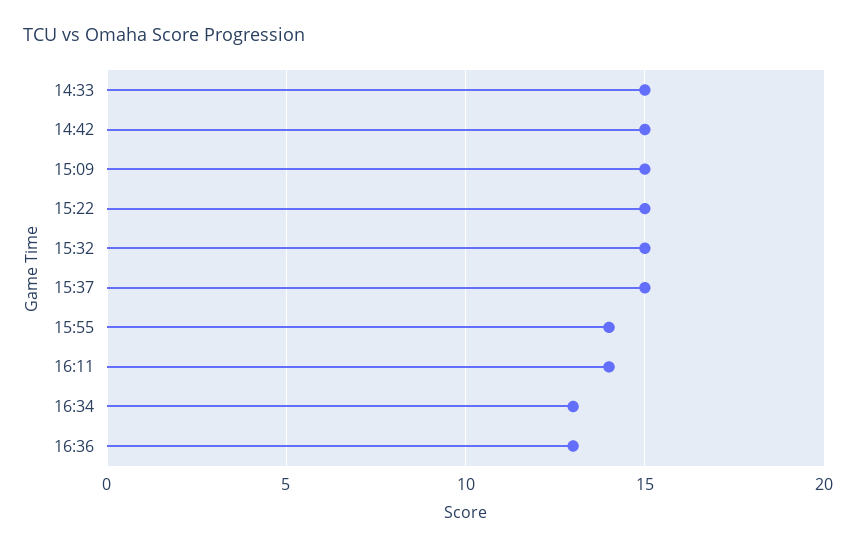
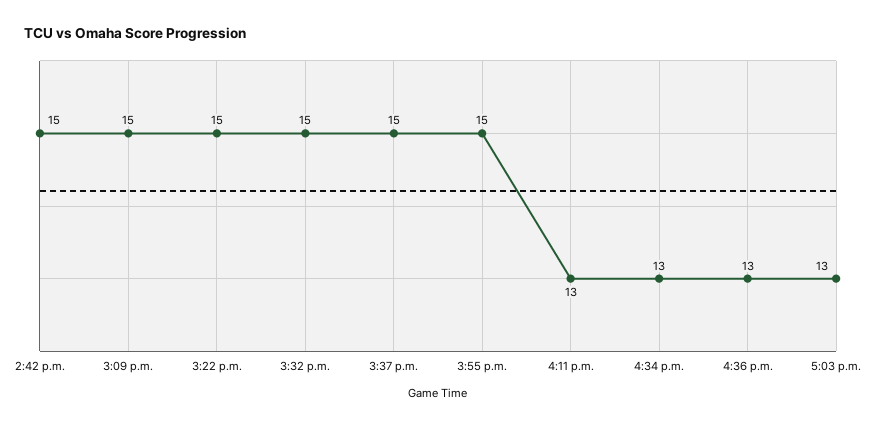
14:33: 15 -> none
15:55: 14 -> 15
16:11: 14 -> 13
5:03 p.m.: none -> 13

